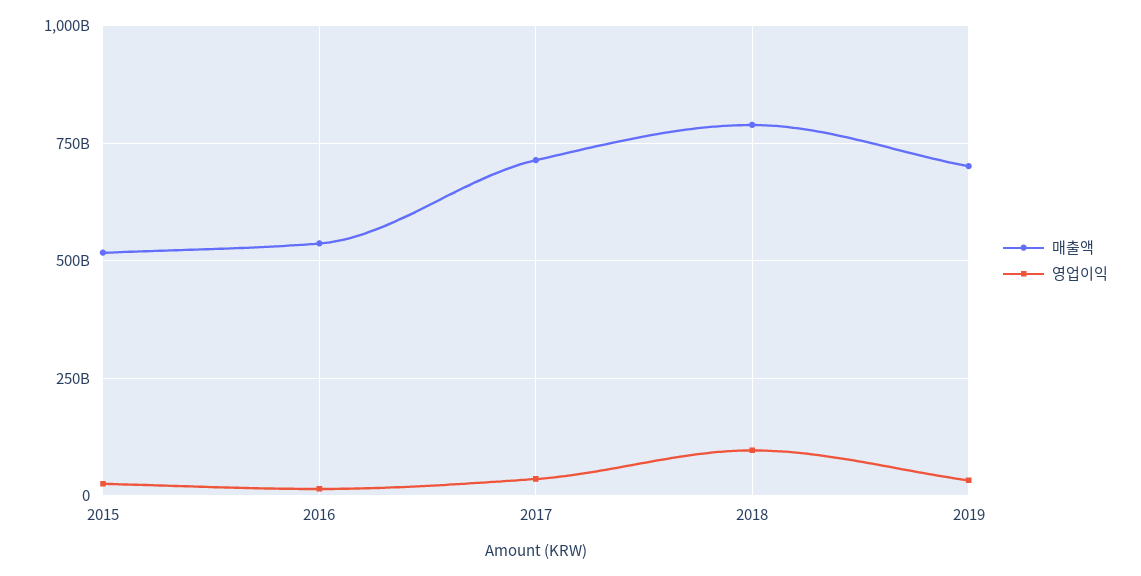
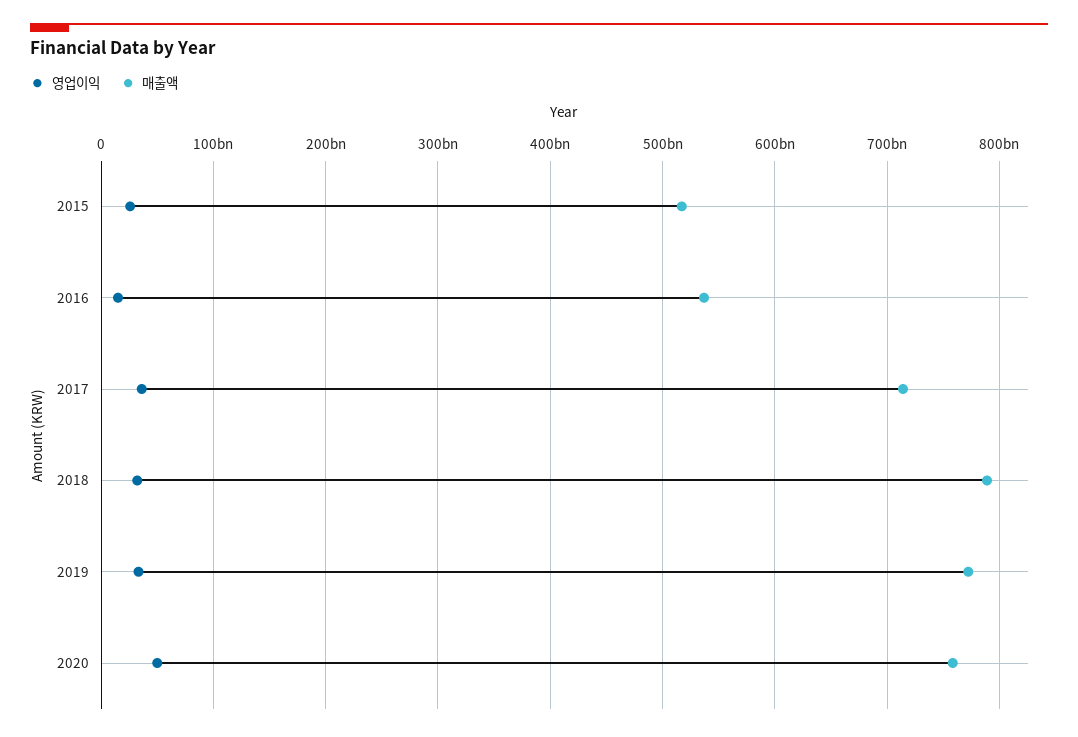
영업이익, 2018: 100000000000 -> 30000000000
매출액, 2019: 700000000000 -> 770000000000
영업이익, 2020: none -> 50000000000
매출액, 2020: none -> 760000000000

